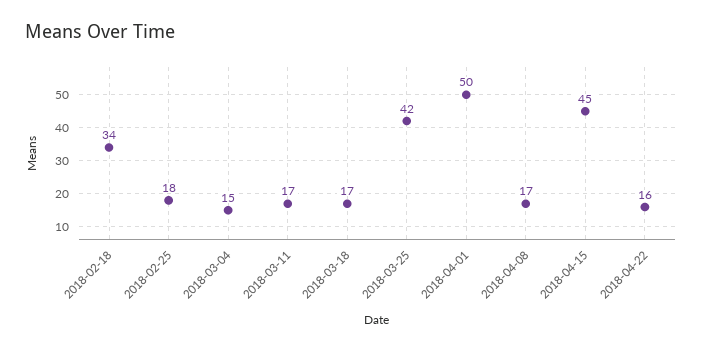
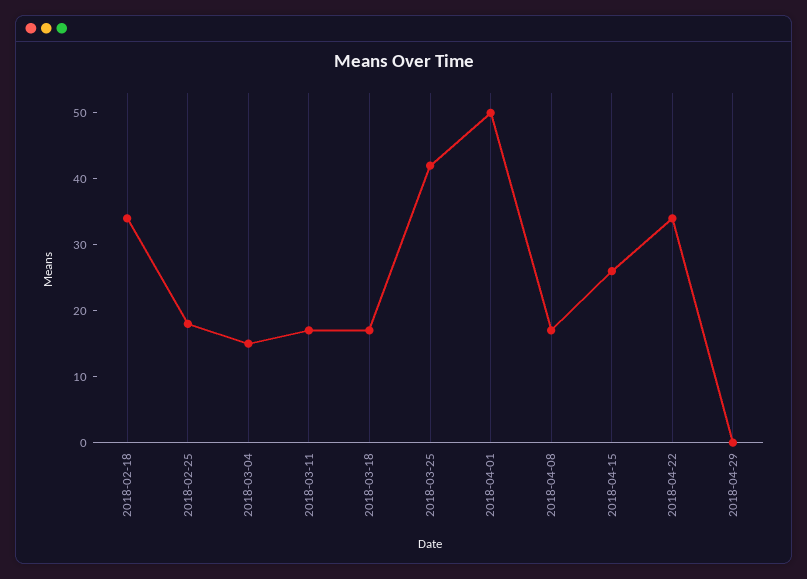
2018-04-15: 45 -> 25
2018-04-22: 16 -> 35
2018-04-29: none -> 0

